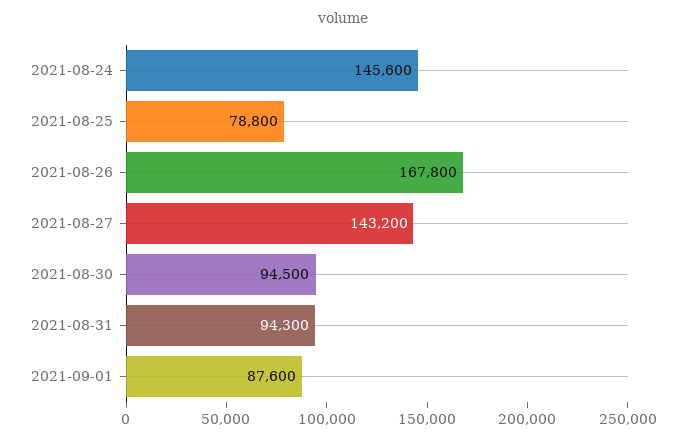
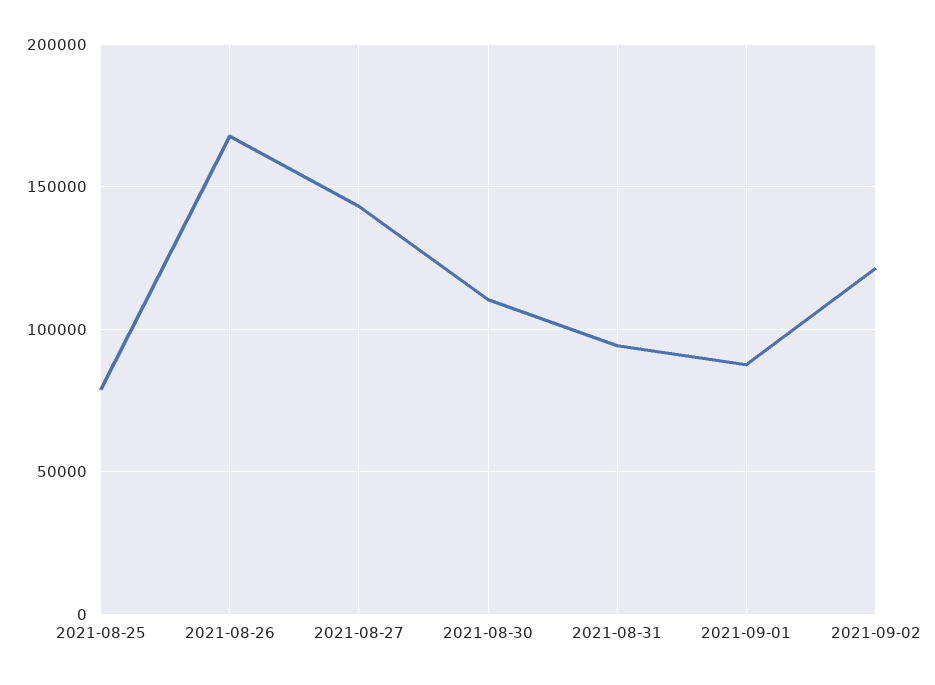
2021-08-24: 145600 -> none
2021-08-30: 94500 -> 110000
2021-09-02: none -> 120000

